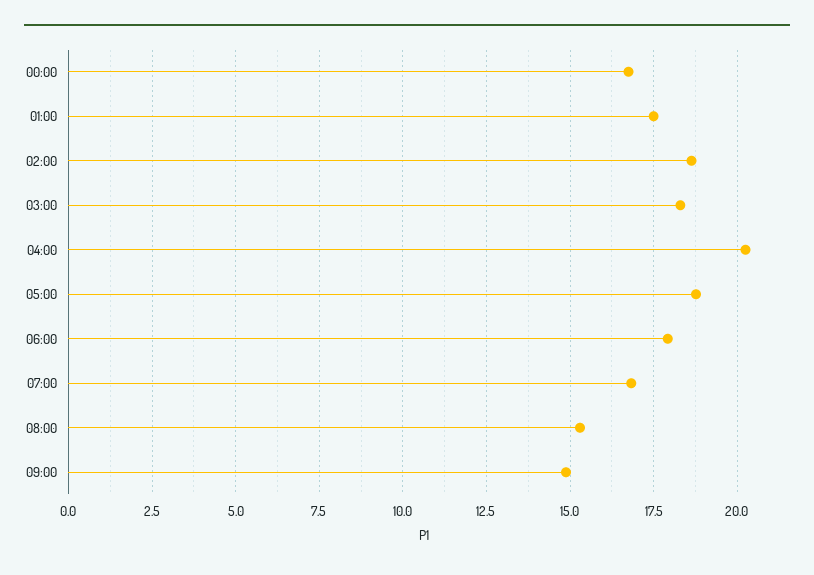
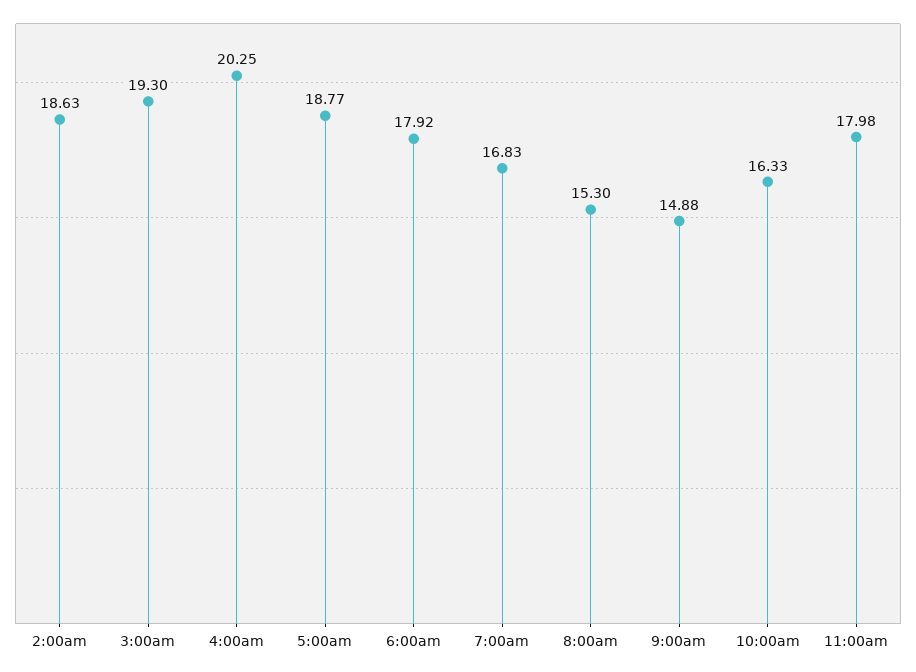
00:00: 16.75 -> none
01:00: 17.5 -> none
03:00: 18.25 -> 19.3
10:00am: none -> 16.33
11:00am: none -> 17.98

